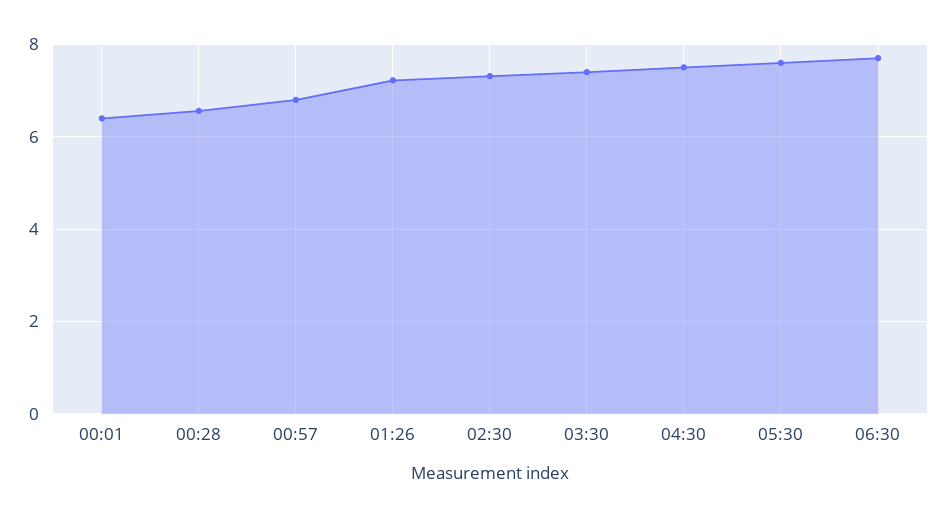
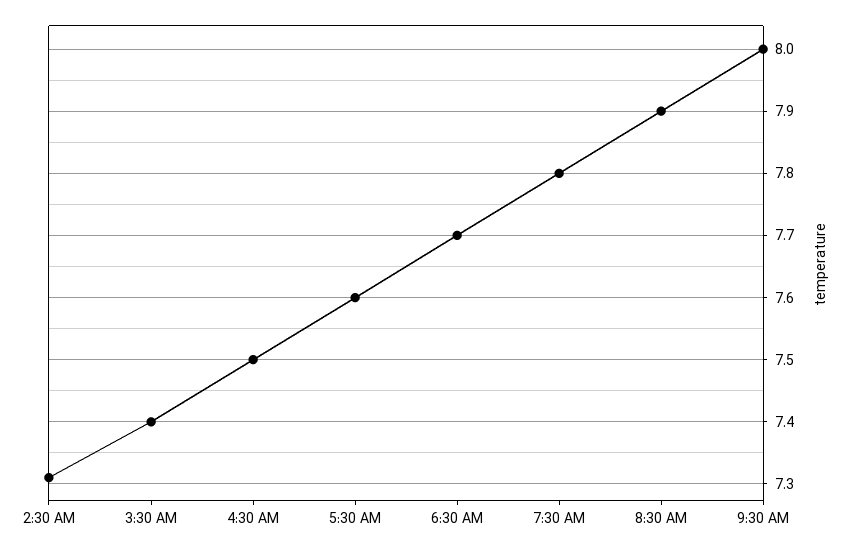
00:01: 6.4 -> none
00:28: 6.6 -> none
00:57: 6.8 -> none
01:26: 7.2 -> none
7:30 AM: none -> 7.8
8:30 AM: none -> 7.9
9:30 AM: none -> 8

